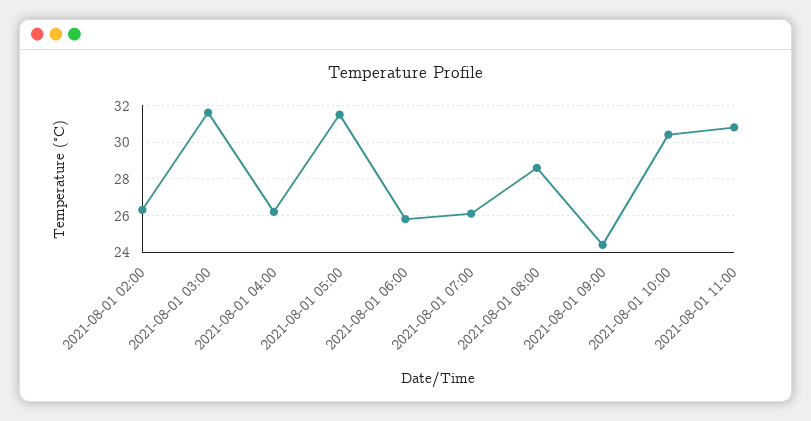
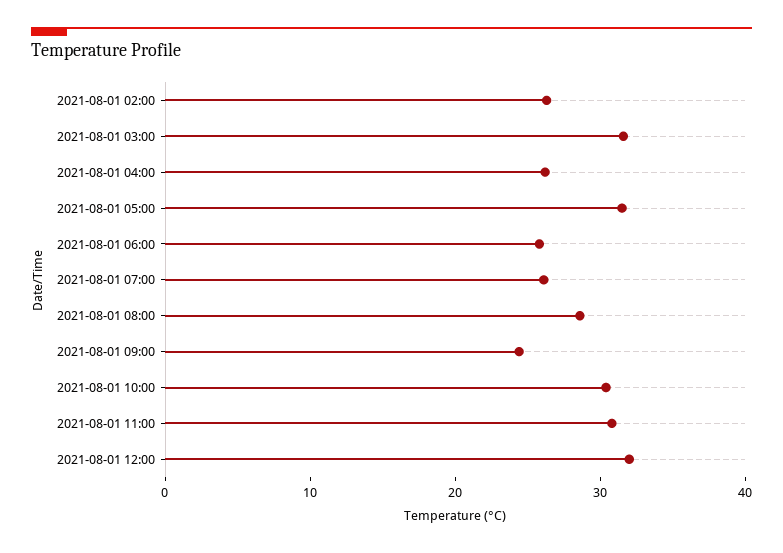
2021-08-01 12:00: none -> 32

